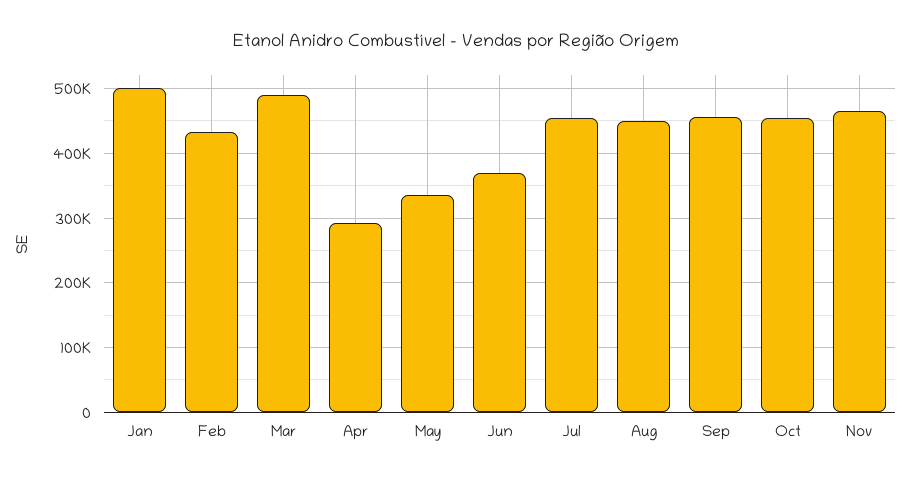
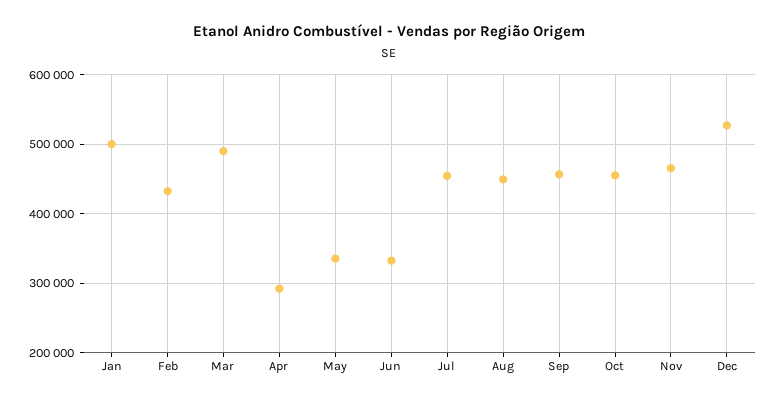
Jun: 370000 -> 330000
Dec: none -> 530000

